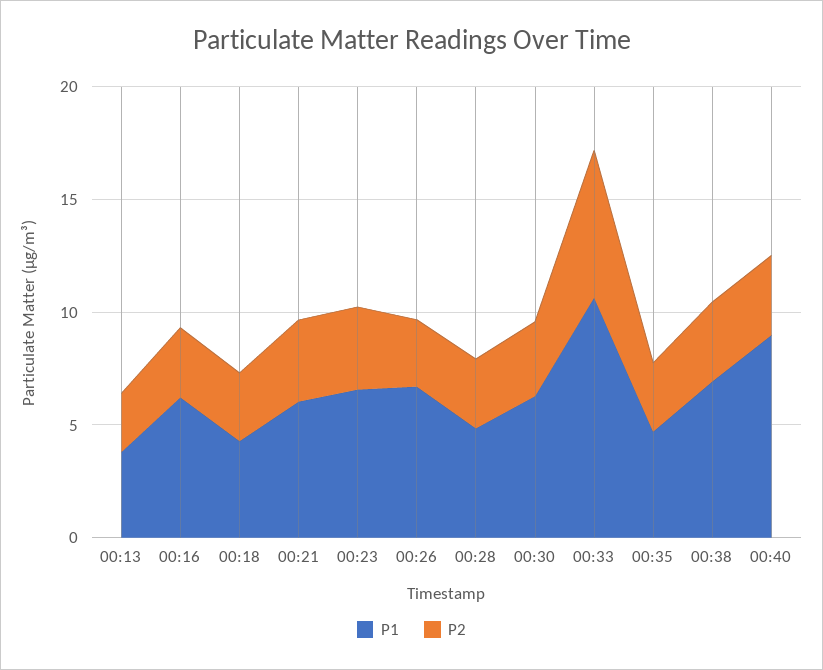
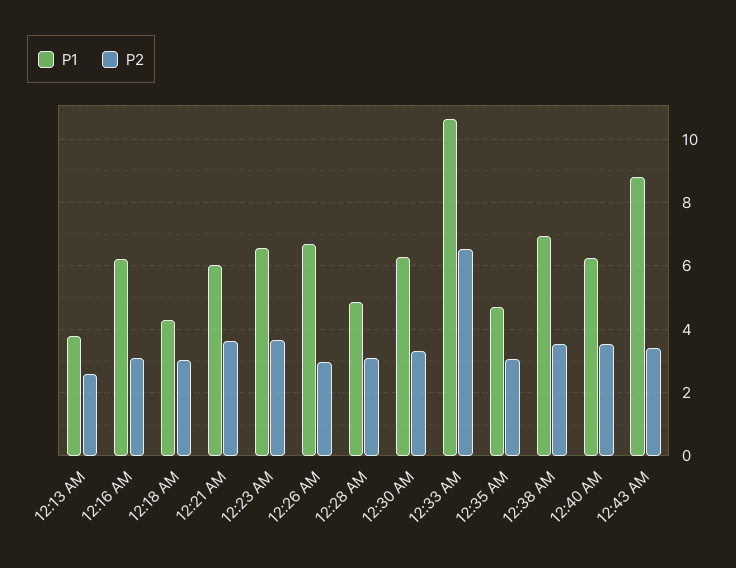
P1, 00:40: 9 -> 6.2
P1, 12:43 AM: none -> 8.8
P2, 12:43 AM: none -> 3.4

